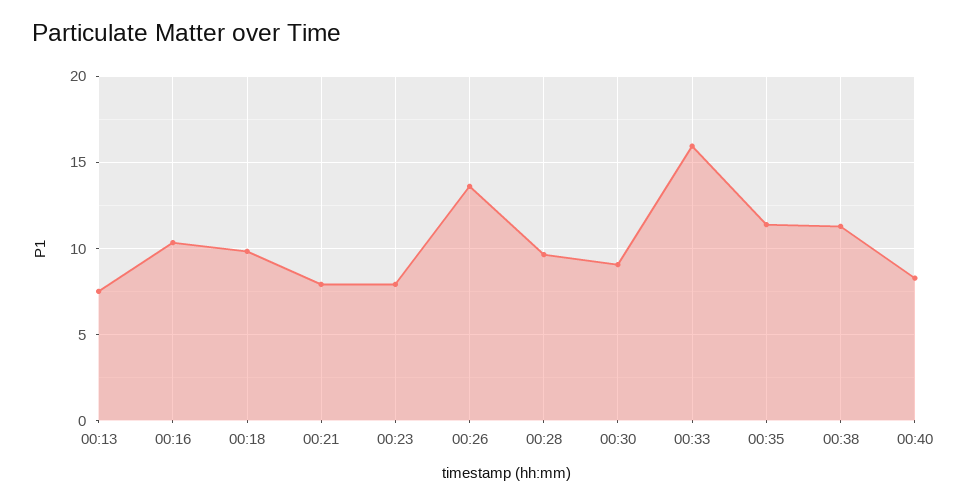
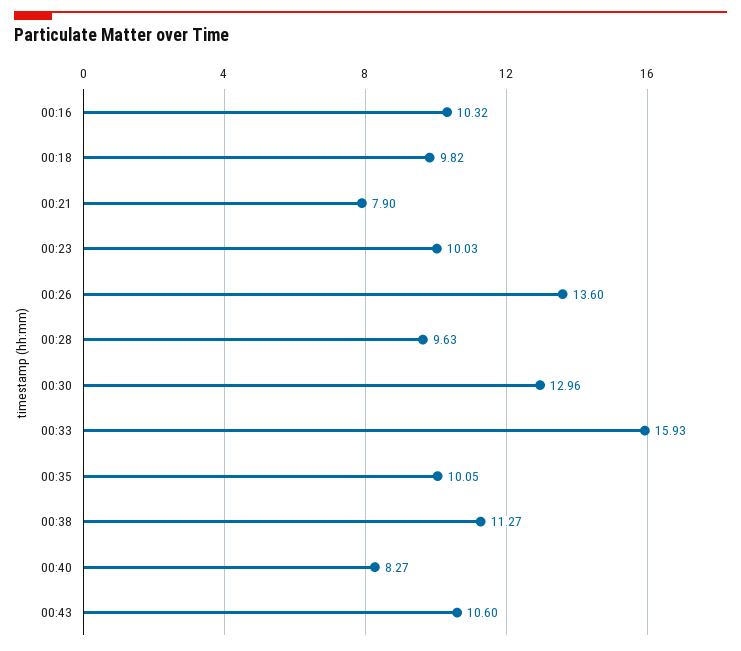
00:13: 7.5 -> none
00:23: 8 -> 10.03
00:30: 9 -> 12.96
00:35: 11.5 -> 10.05
00:43: none -> 10.6

